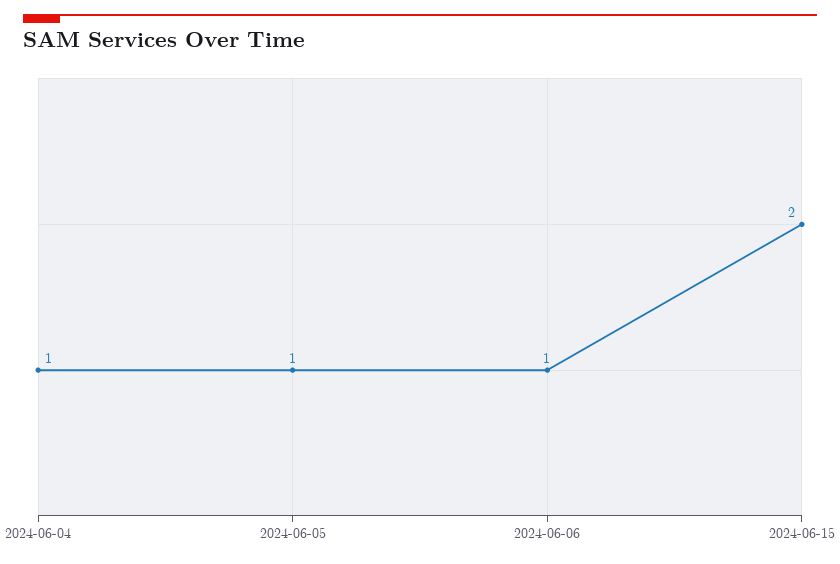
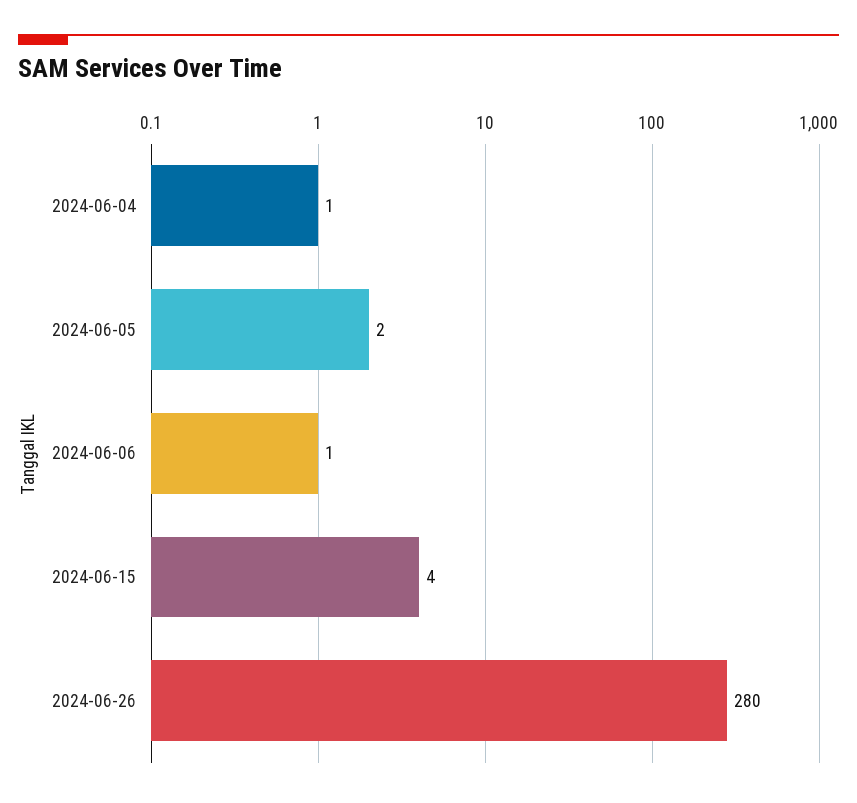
2024-06-05: 1 -> 2
2024-06-15: 2 -> 4
2024-06-26: none -> 280

